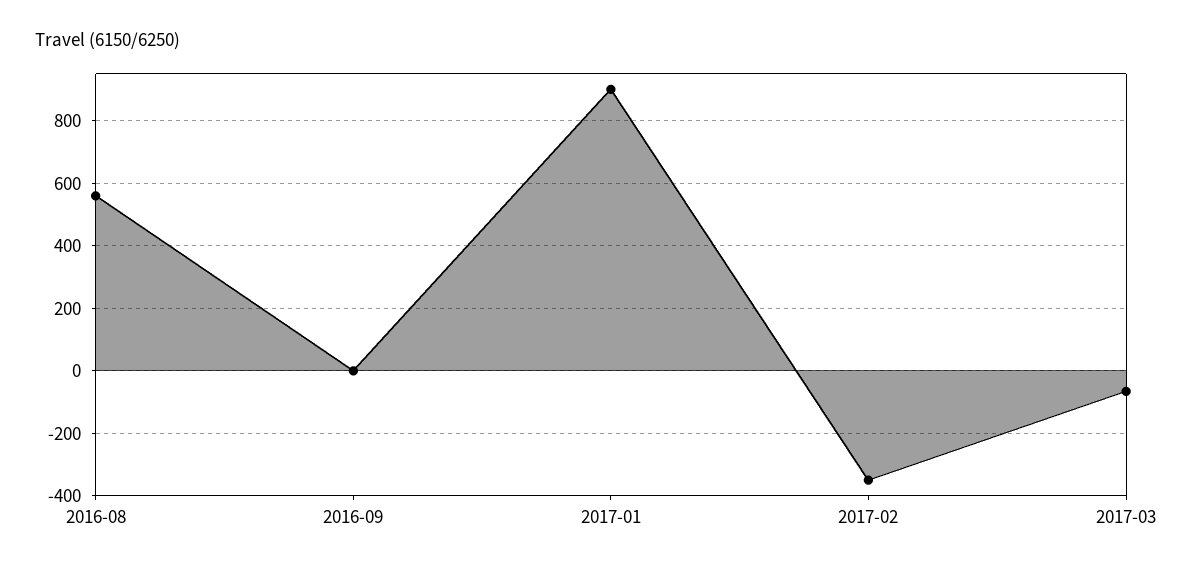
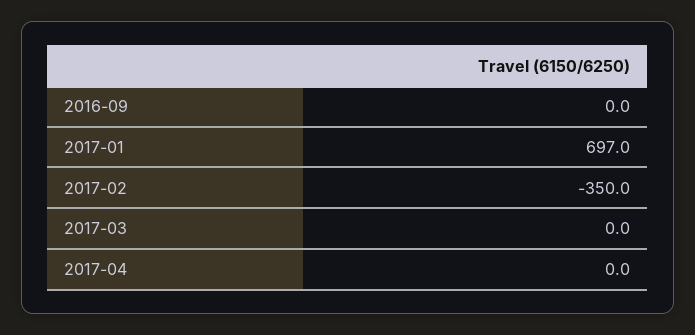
2016-08: 560 -> none
2017-01: 900 -> 697
2017-03: -60 -> 0
2017-04: none -> 0

